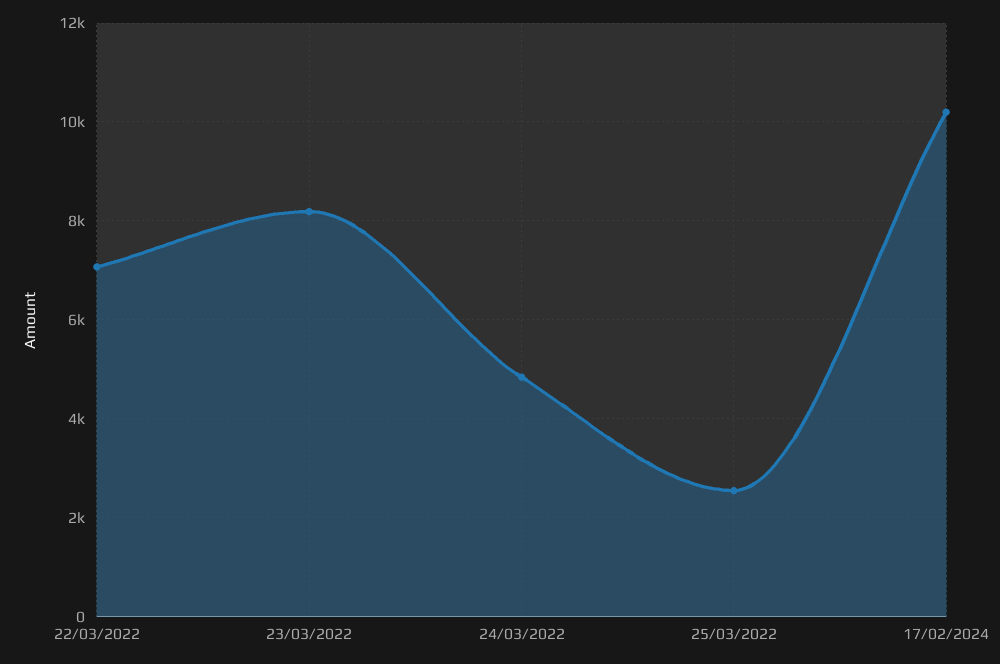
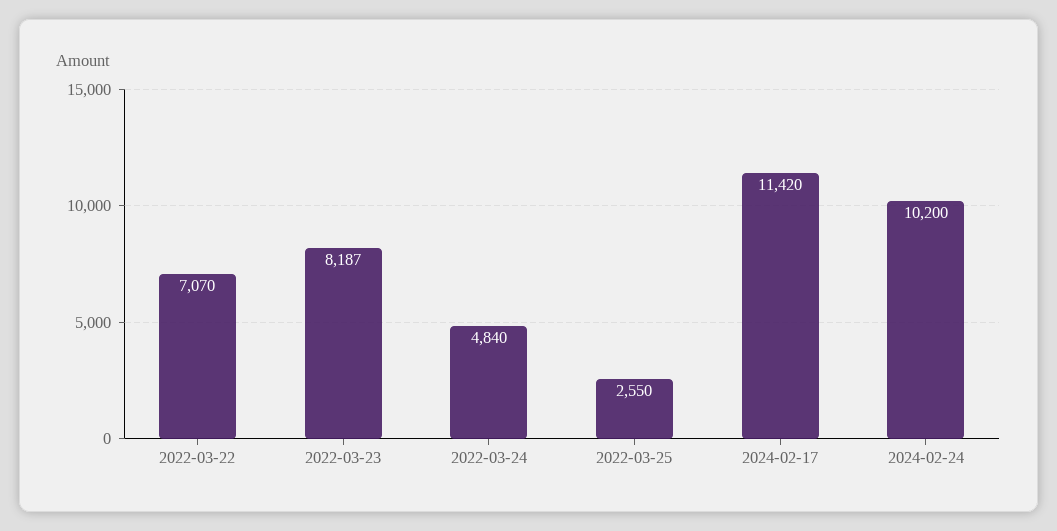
17/02/2024: 10200 -> 11420
2024-02-24: none -> 10200

